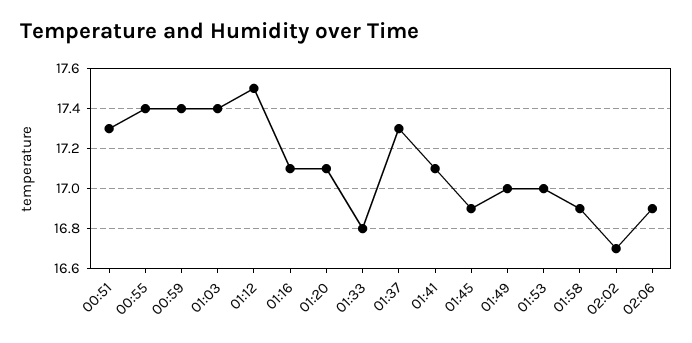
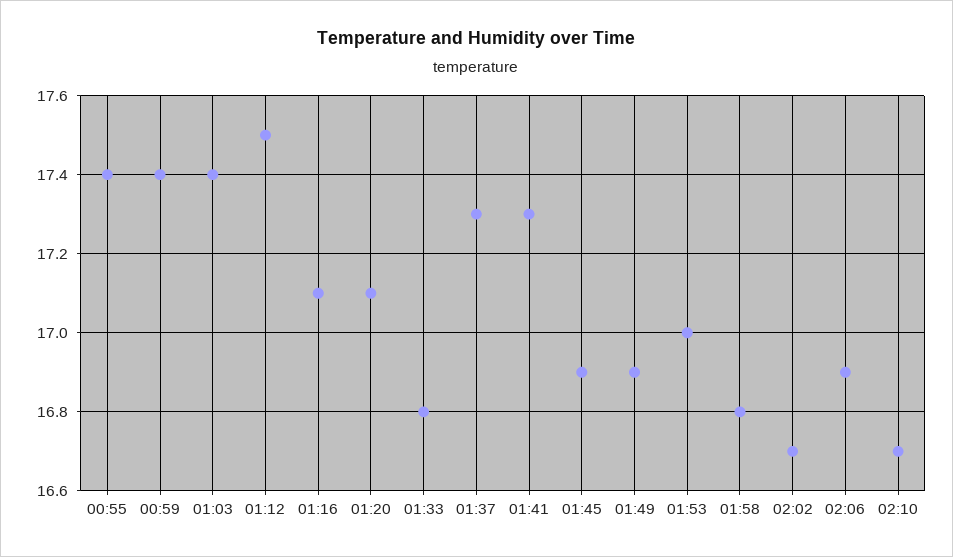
00:51: 17.3 -> none
01:41: 17.1 -> 17.3
01:49: 17 -> 16.9
01:58: 16.9 -> 16.8
02:10: none -> 16.7

